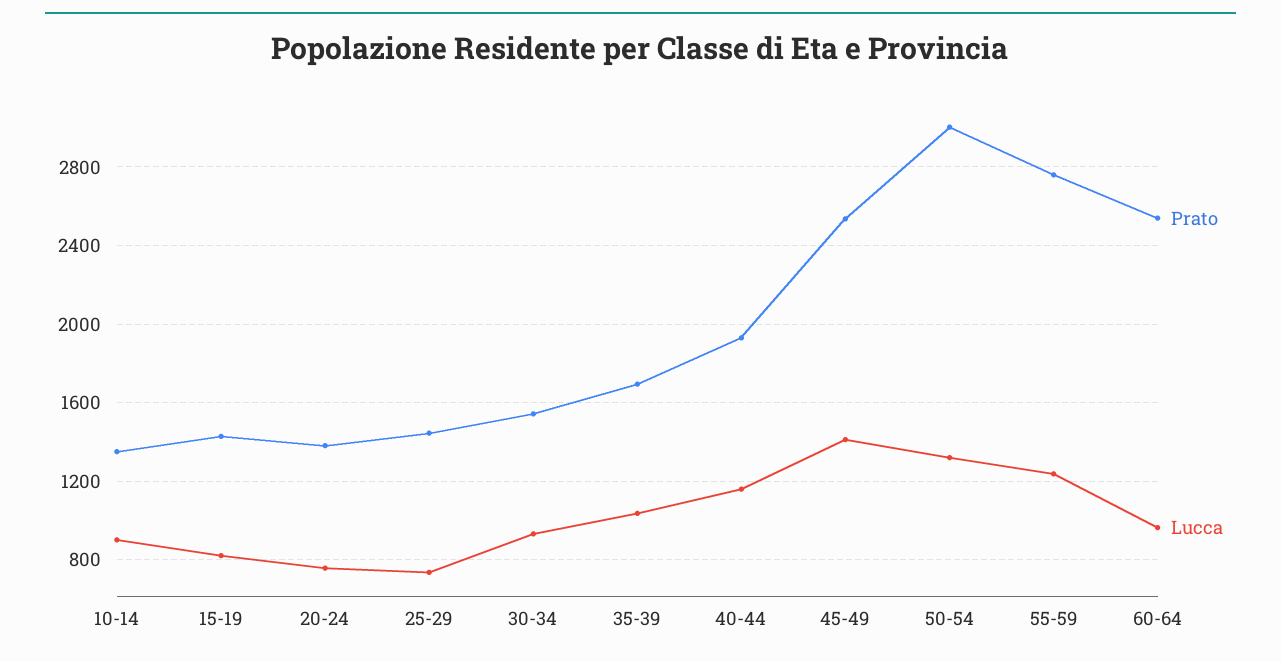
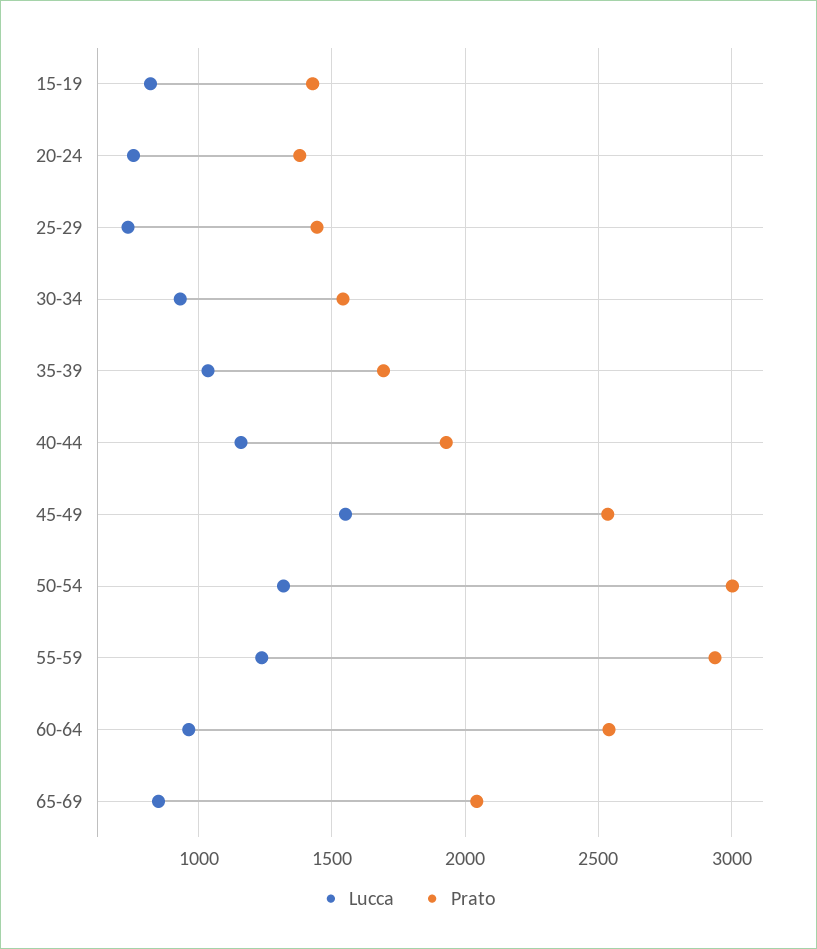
Prato, 10-14: 1350 -> none
Lucca, 10-14: 900 -> none
Lucca, 45-49: 1400 -> 1550
Prato, 55-59: 2750 -> 2950
Lucca, 65-69: none -> 850
Prato, 65-69: none -> 2050

